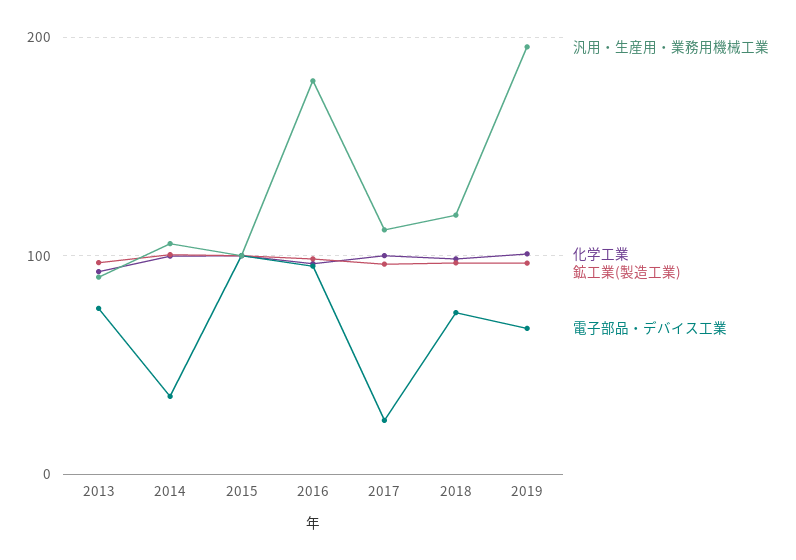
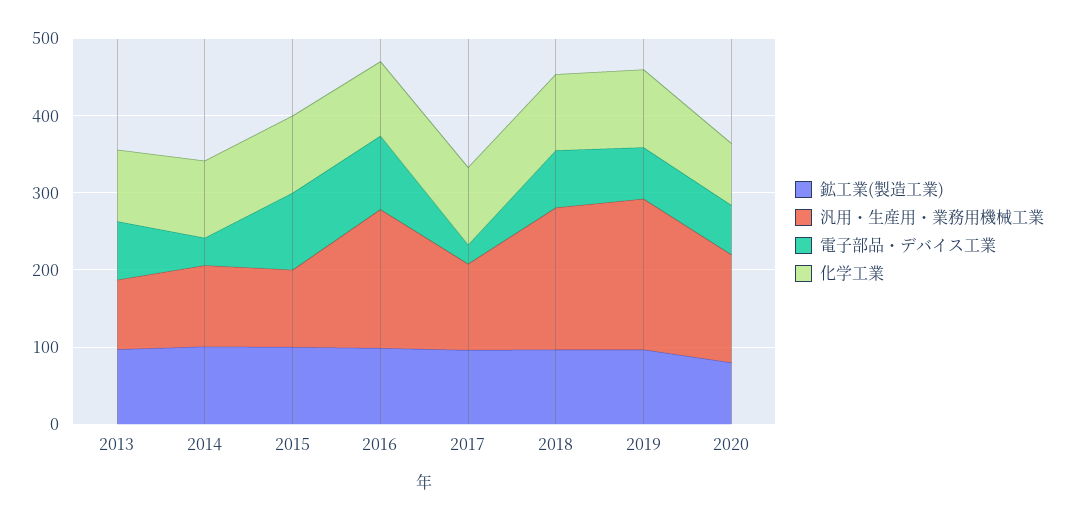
汎用・生産用・業務用機械工業, 2018: 120 -> 180
鉱工業(製造工業), 2020: none -> 80
汎用・生産用・業務用機械工業, 2020: none -> 140
電子部品・デバイス工業, 2020: none -> 60
化学工業, 2020: none -> 80

